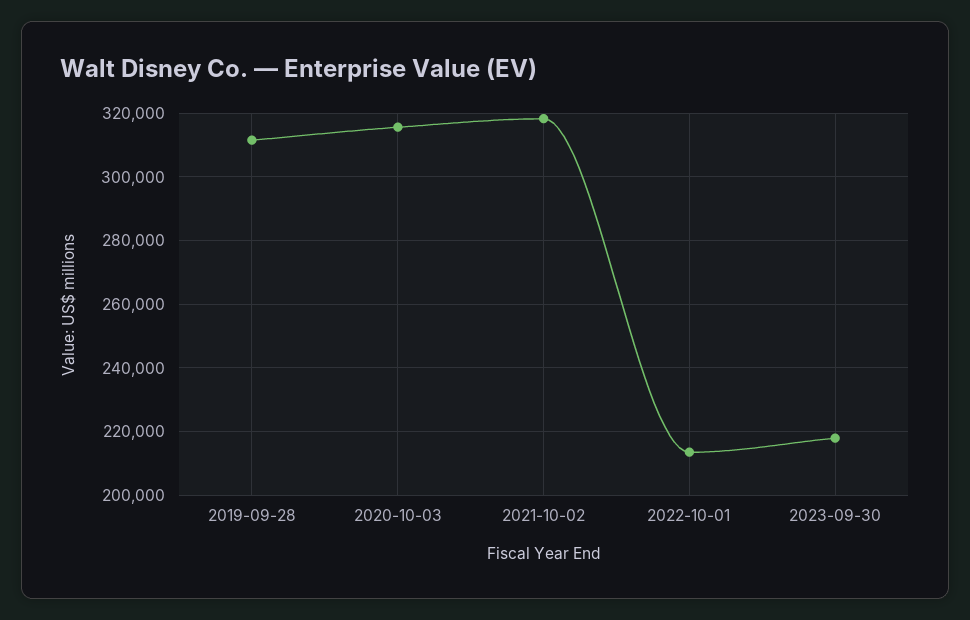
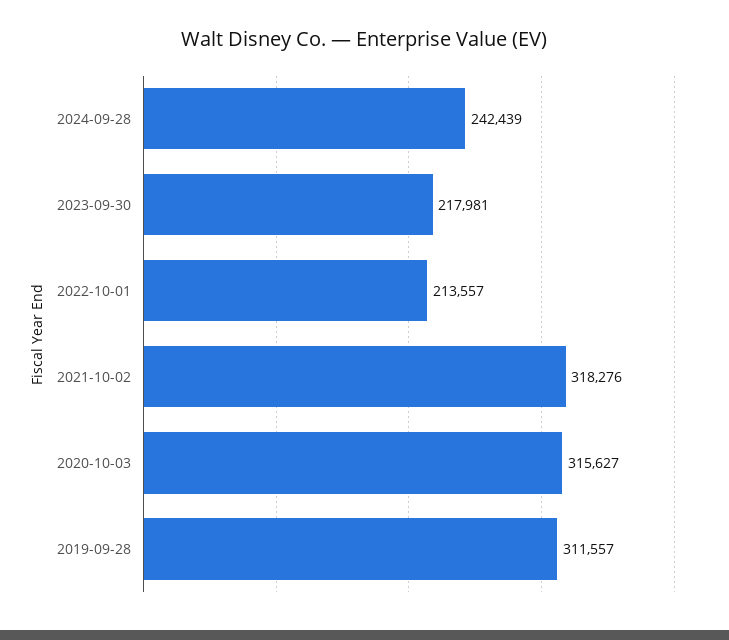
2024-09-28: none -> 242439

